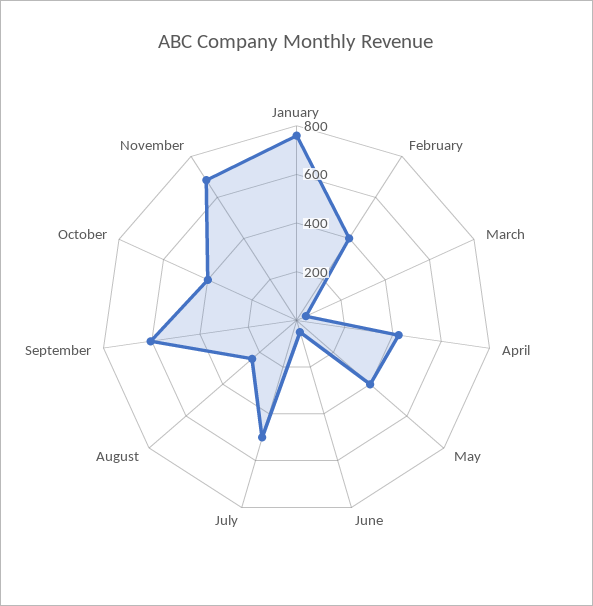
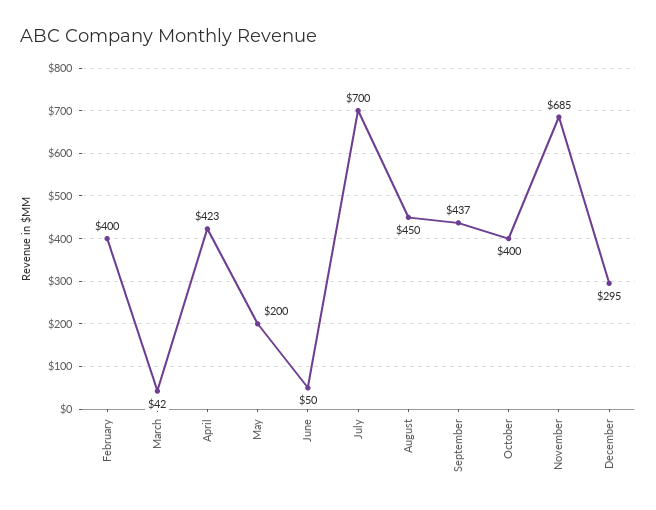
January: 750 -> none
May: 400 -> 200
July: 500 -> 700
August: 250 -> 450
September: 600 -> 437
December: none -> 295

